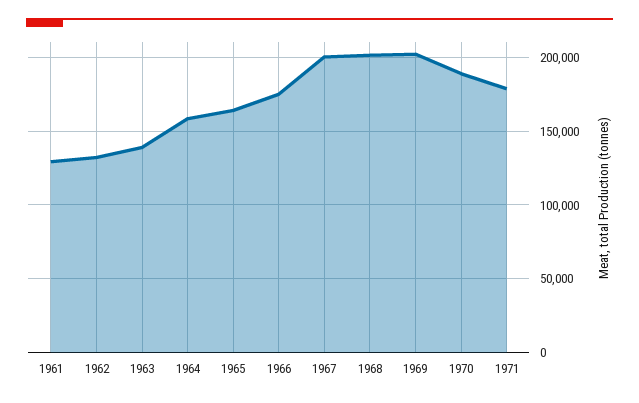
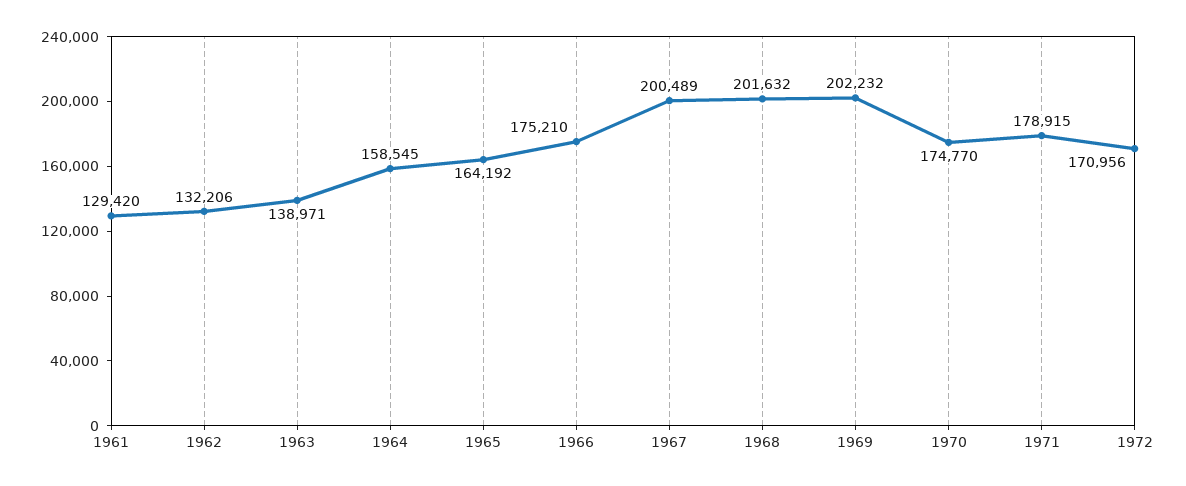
1970: 190000 -> 174770
1972: none -> 170956

